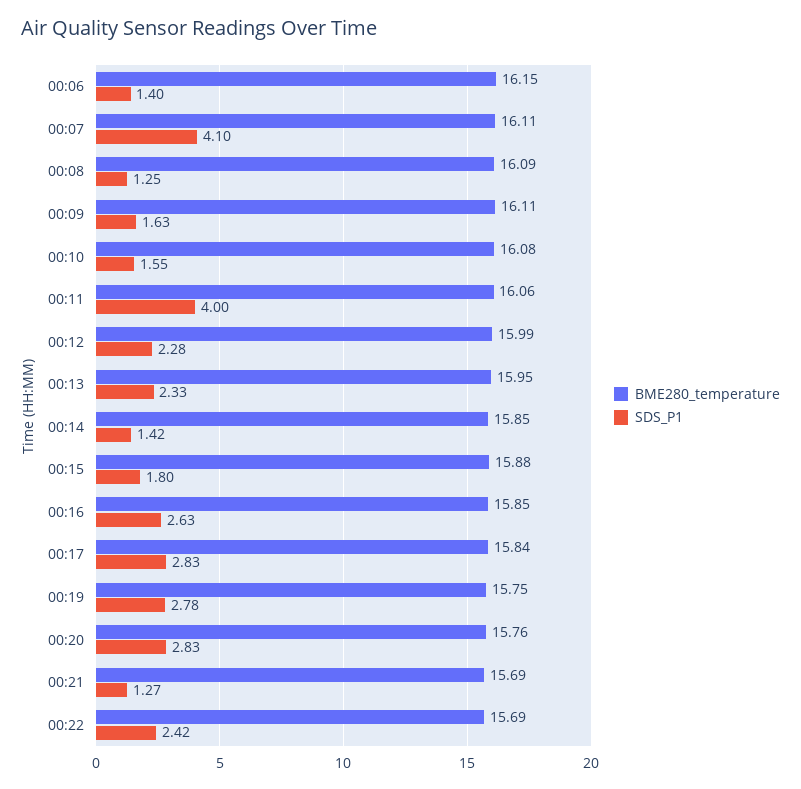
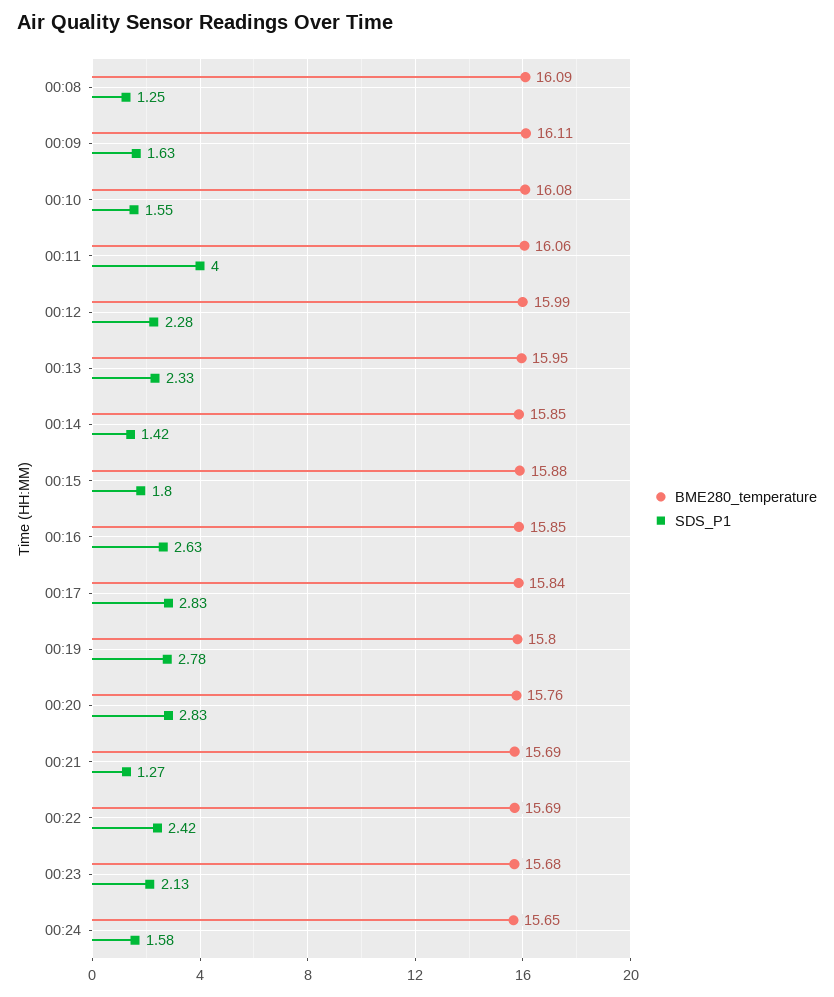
BME280_temperature, 00:06: 16.15 -> none
SDS_P1, 00:06: 1.4 -> none
BME280_temperature, 00:07: 16.11 -> none
SDS_P1, 00:07: 4.1 -> none
BME280_temperature, 00:19: 15.75 -> 15.8
BME280_temperature, 00:23: none -> 15.68
SDS_P1, 00:23: none -> 2.13
BME280_temperature, 00:24: none -> 15.65
SDS_P1, 00:24: none -> 1.58

